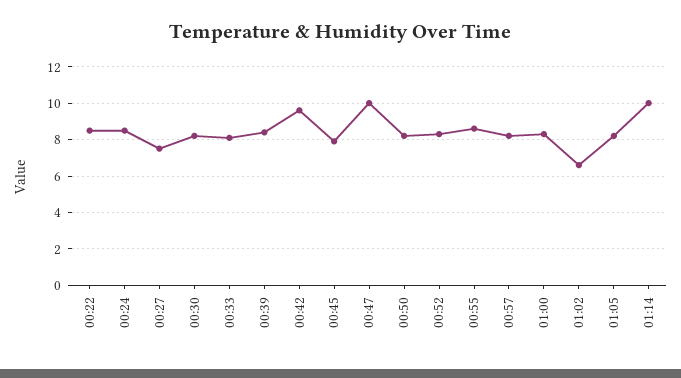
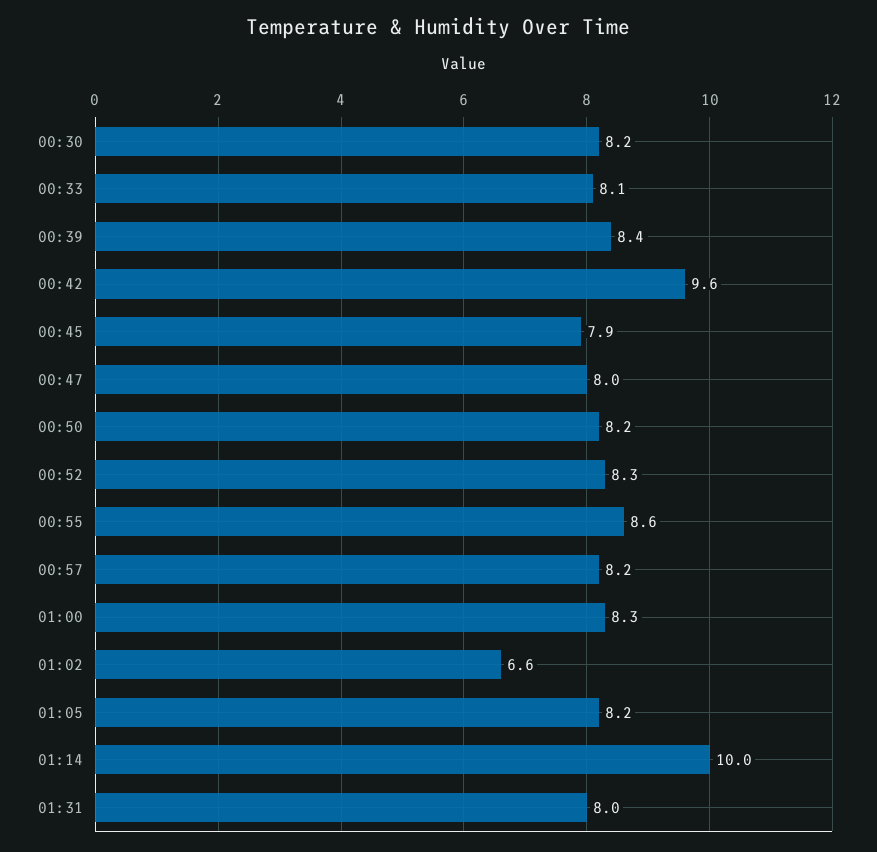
00:22: 8.5 -> none
00:24: 8.5 -> none
00:27: 7.5 -> none
00:47: 10 -> 8
01:31: none -> 8

